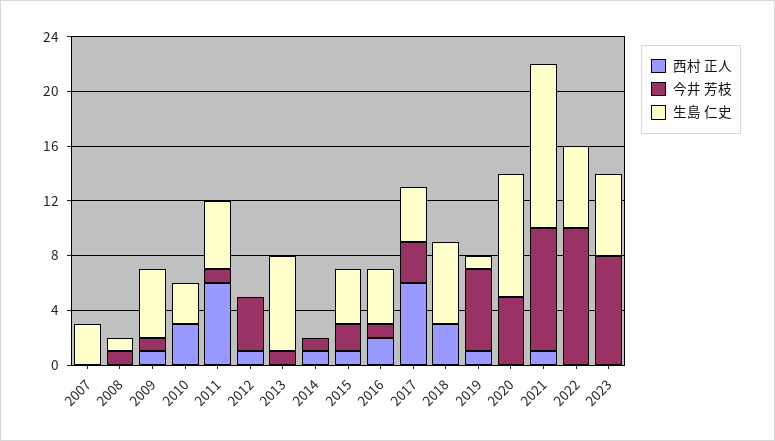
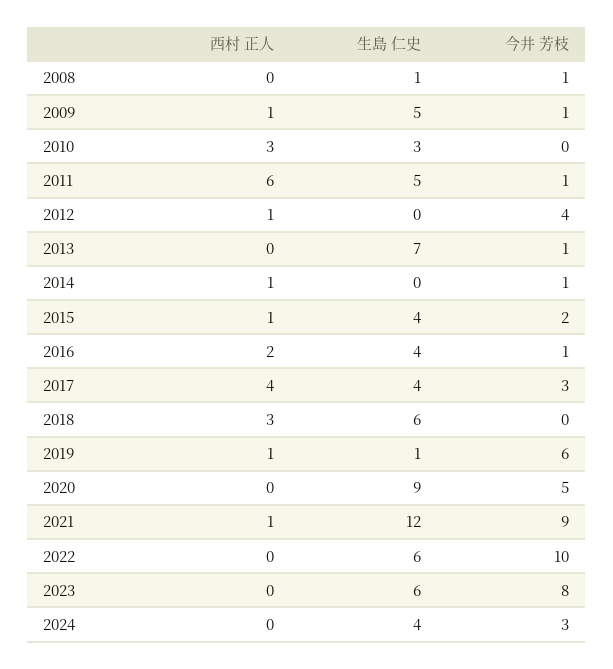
西村 正人, 2007: 0 -> none
今井 芳枝, 2007: 0 -> none
生島 仁史, 2007: 3 -> none
西村 正人, 2017: 6 -> 4
西村 正人, 2024: none -> 0
生島 仁史, 2024: none -> 4
今井 芳枝, 2024: none -> 3

